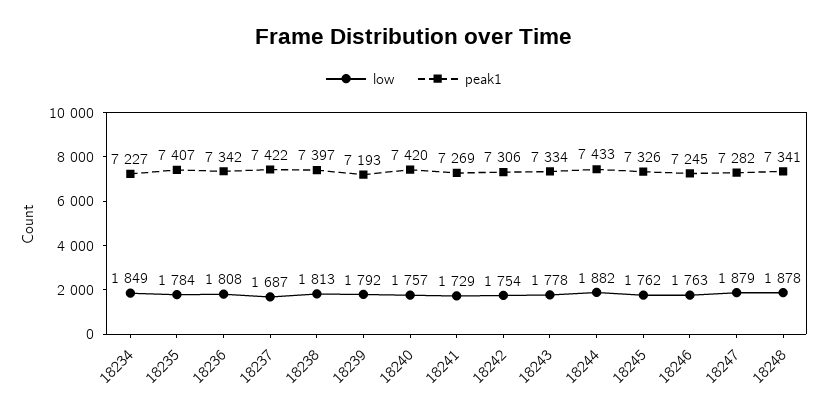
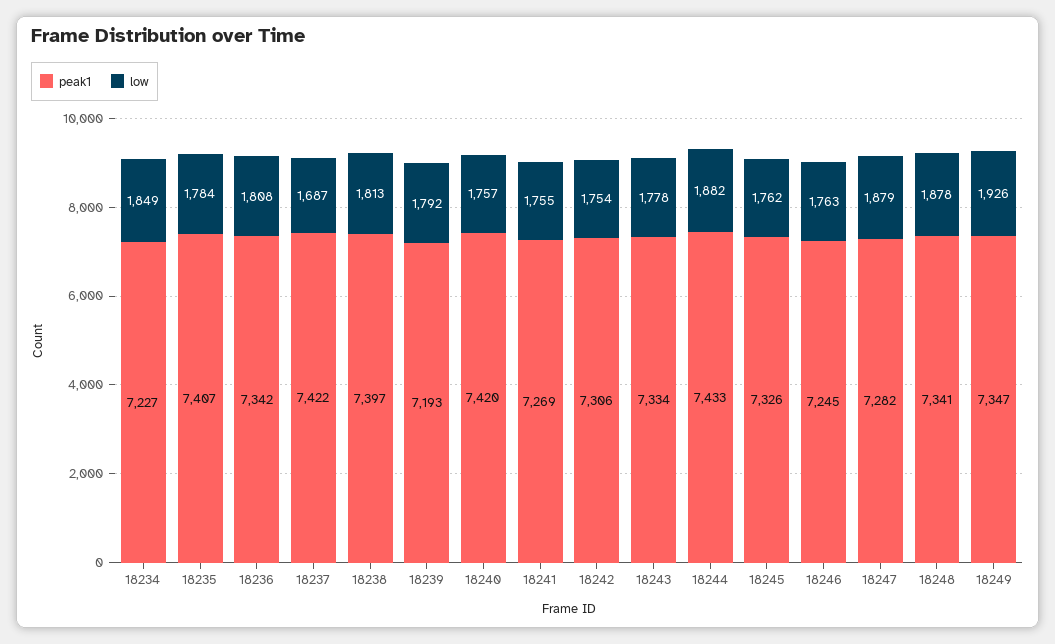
low, 18241: 1729 -> 1755
peak1, 18249: none -> 7347
low, 18249: none -> 1926

